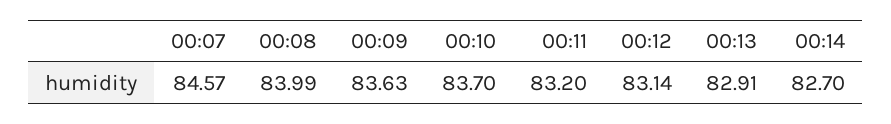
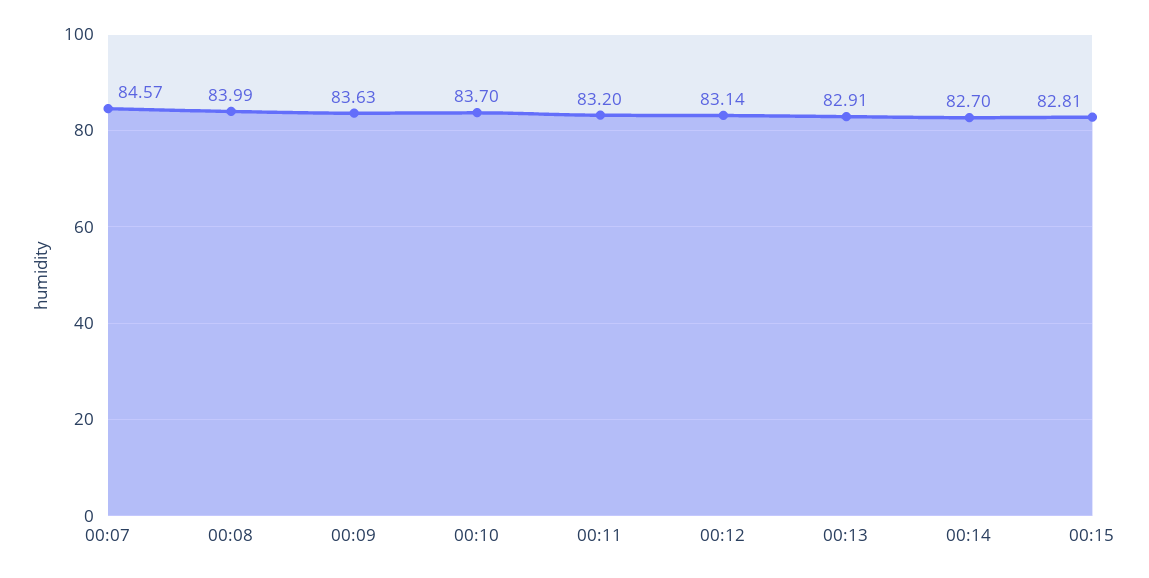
00:15: none -> 82.81

